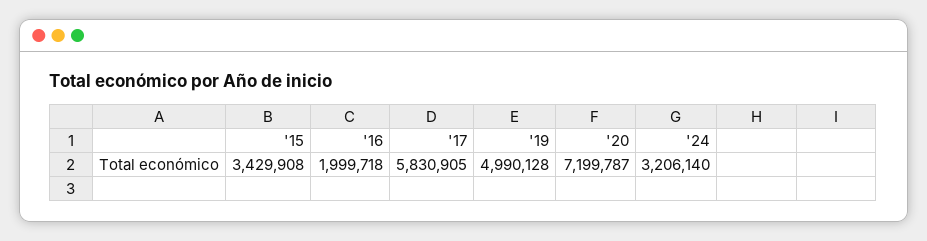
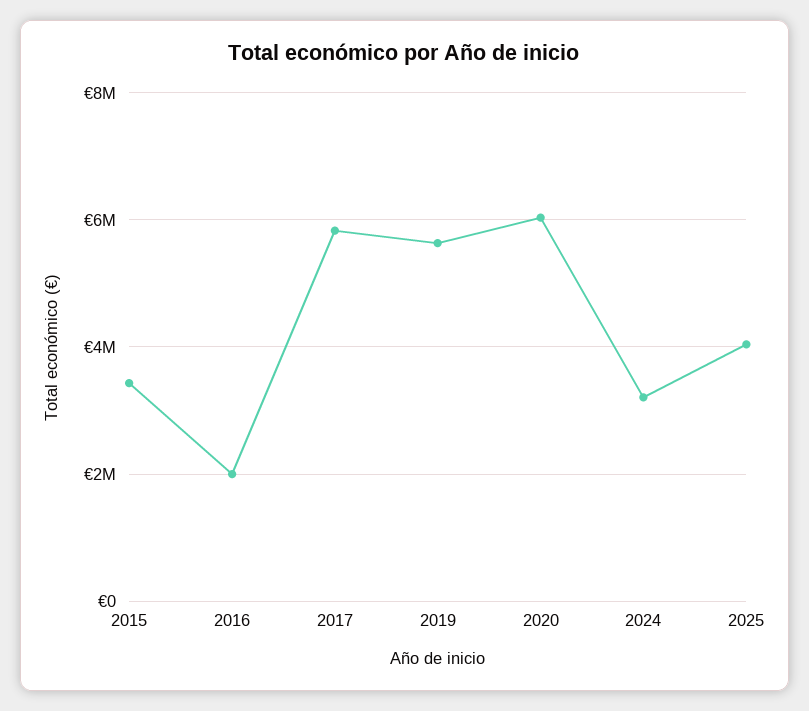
'19: 4990128 -> 5600000
'20: 7199787 -> 6000000
2025: none -> 4000000

